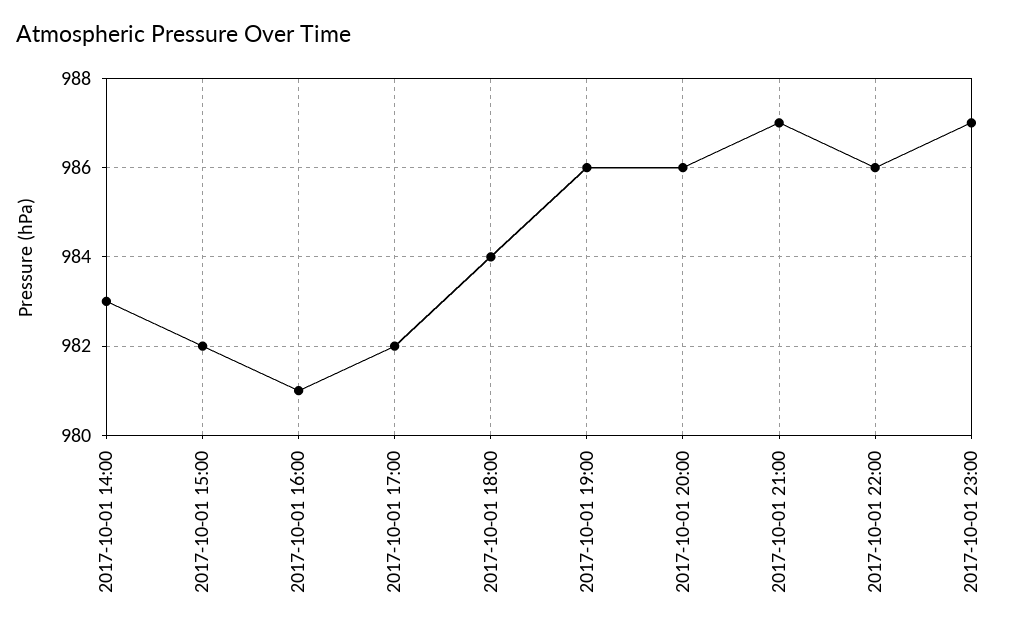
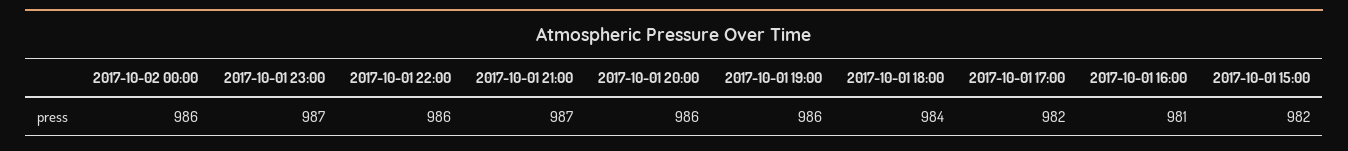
2017-10-01 14:00: 983 -> none
2017-10-02 00:00: none -> 986

